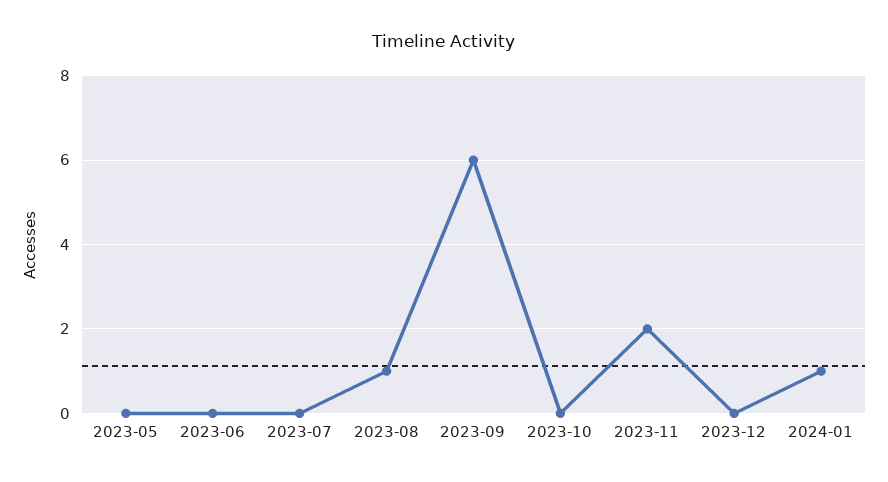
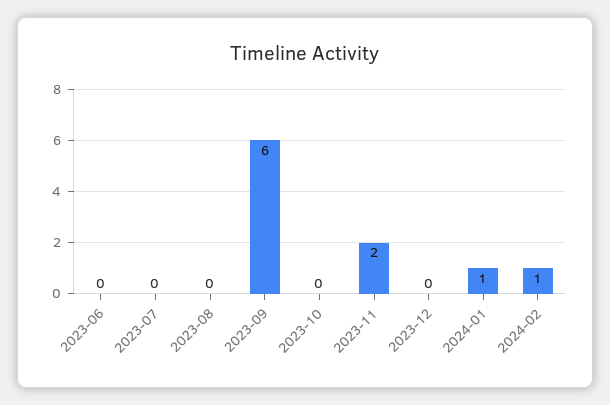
2023-05: 0 -> none
2023-08: 1 -> 0
2024-02: none -> 1

